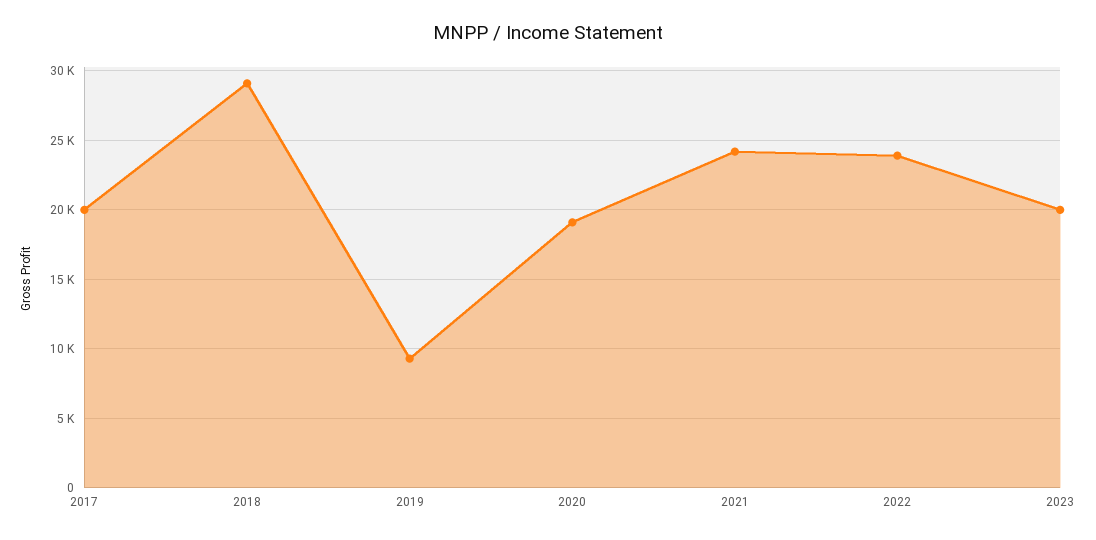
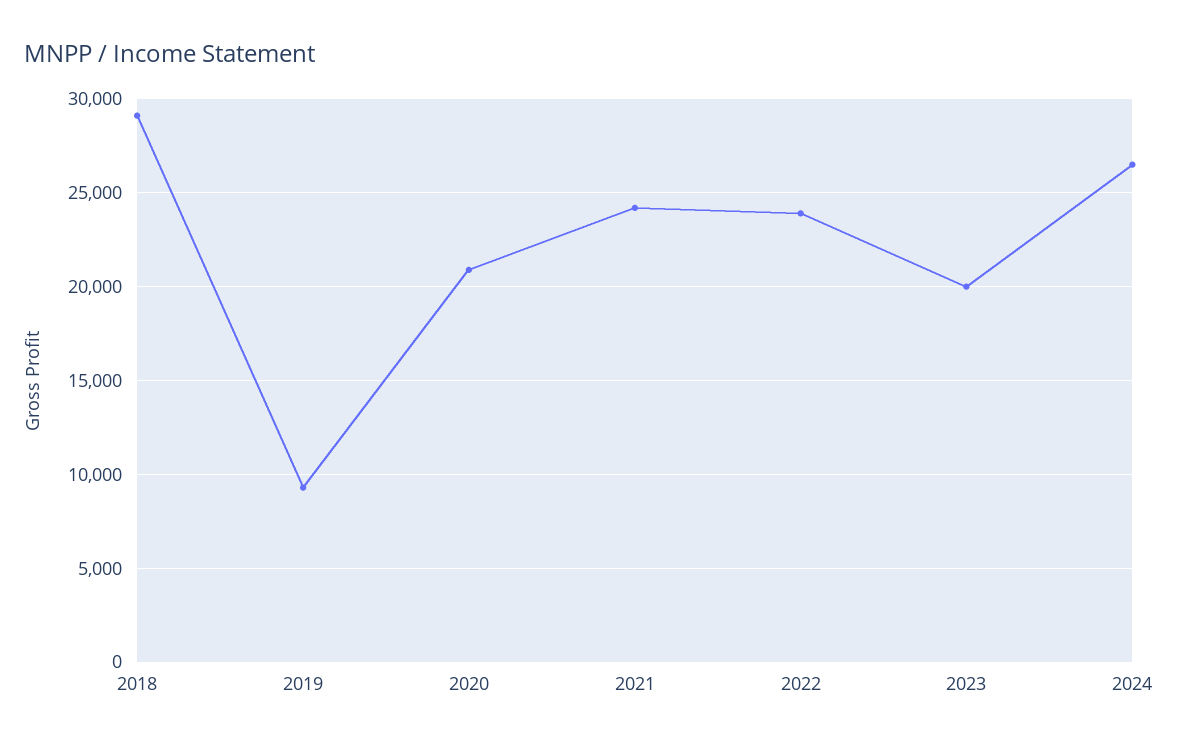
2017: 20000 -> none
2020: 19000 -> 21000
2024: none -> 26500

